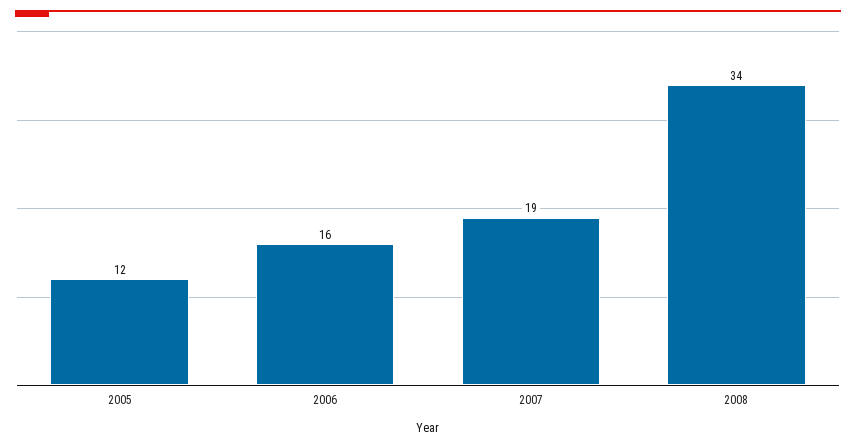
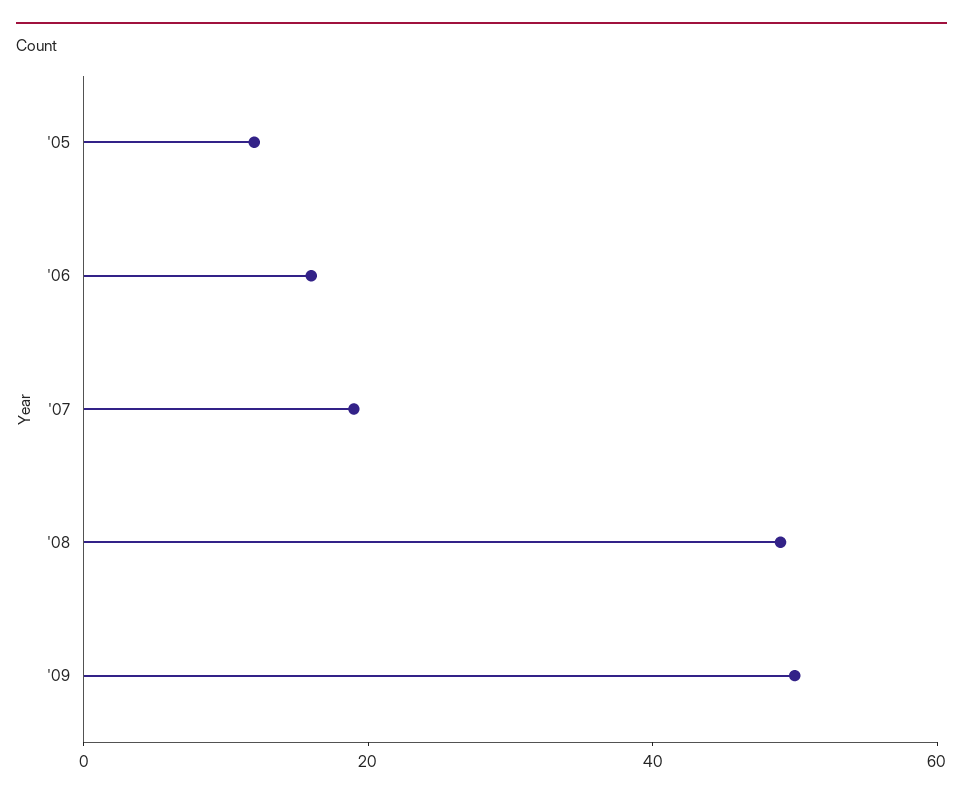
2008: 34 -> 50
'09: none -> 50

